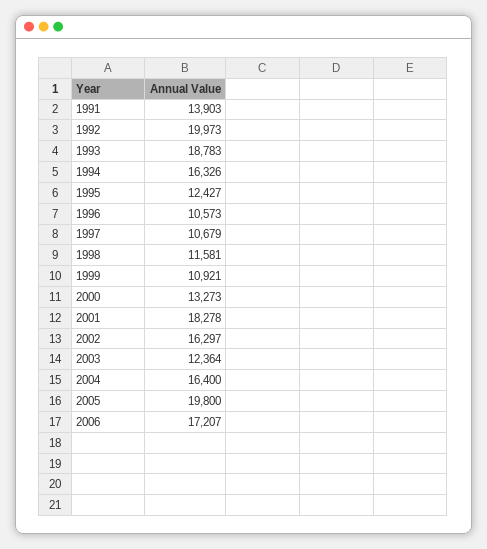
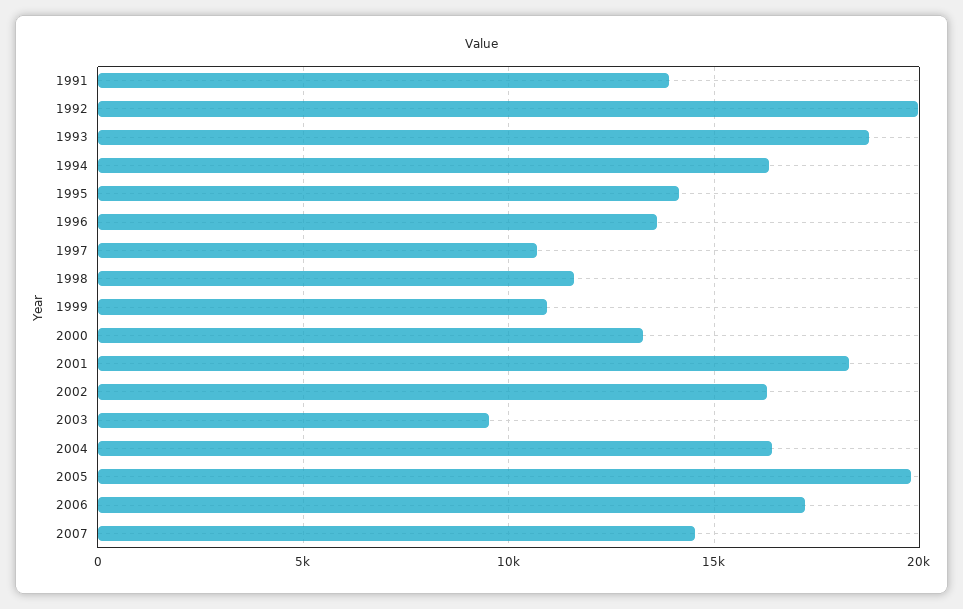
1995: 12427 -> 14000
1996: 10573 -> 13500
2003: 12364 -> 9500
2007: none -> 14500

